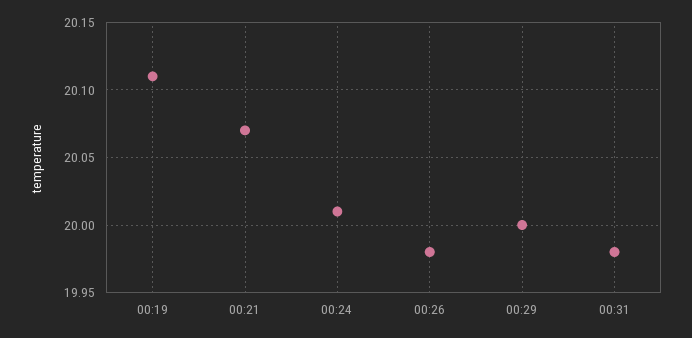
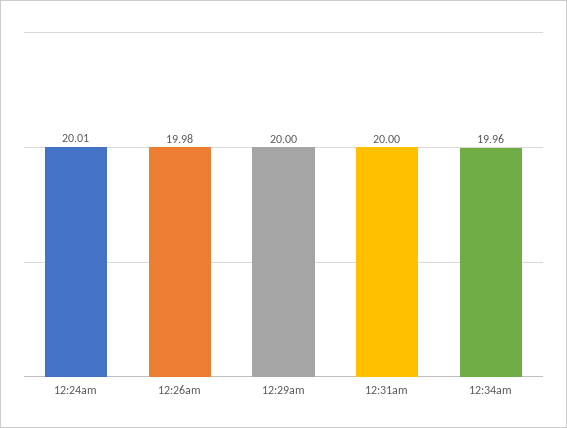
00:19: 20.11 -> none
00:21: 20.07 -> none
00:31: 19.98 -> 20
12:34am: none -> 19.96

